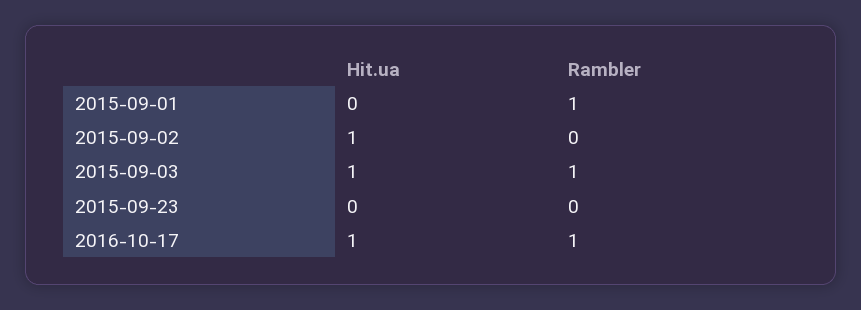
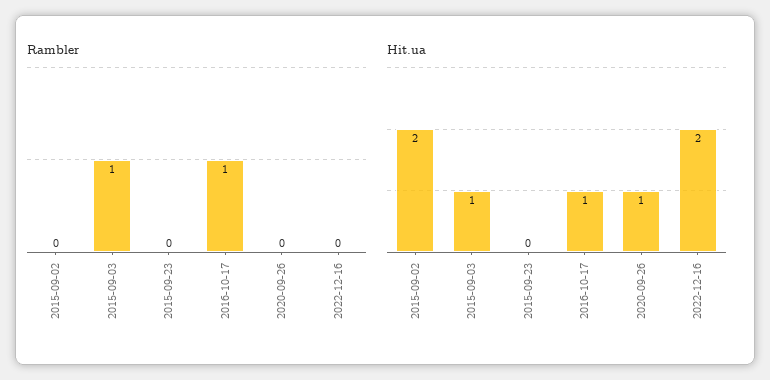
Hit.ua, 2015-09-01: 0 -> none
Rambler, 2015-09-01: 1 -> none
Hit.ua, 2015-09-02: 1 -> 2
Rambler, 2020-09-26: none -> 0
Rambler, 2022-12-16: none -> 0
Hit.ua, 2020-09-26: none -> 1
Hit.ua, 2022-12-16: none -> 2

